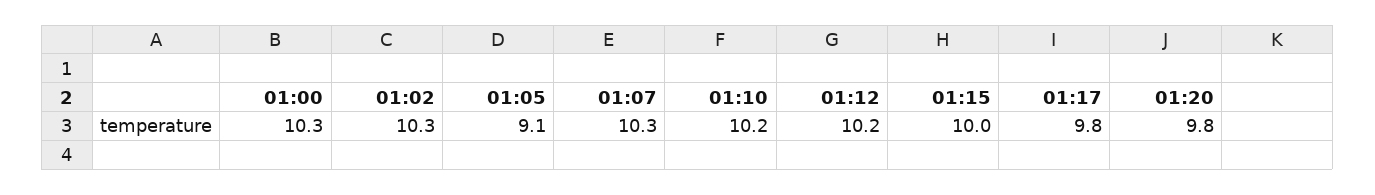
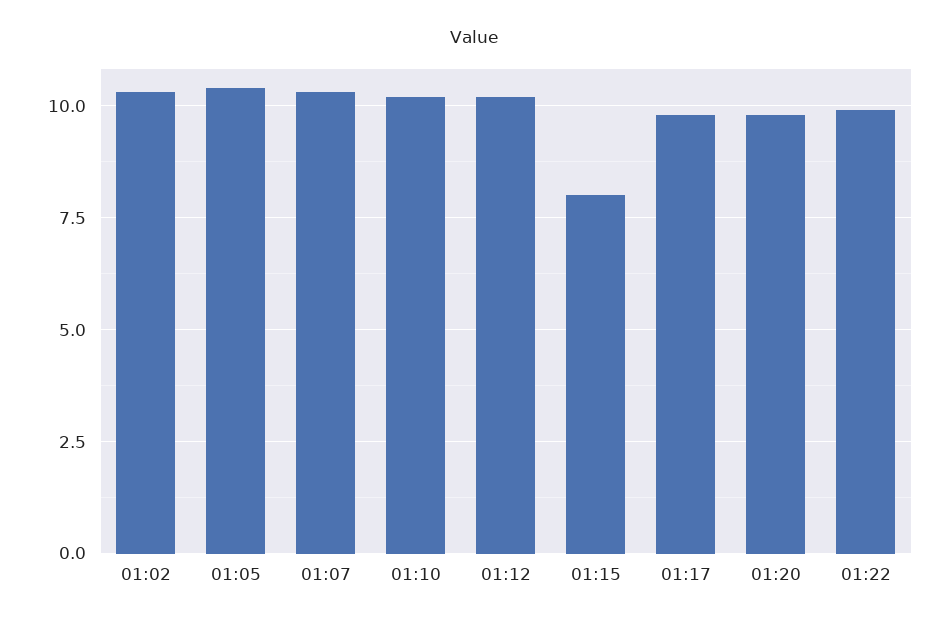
01:00: 10.3 -> none
01:05: 9.1 -> 10.5
01:15: 10 -> 8
01:22: none -> 10

